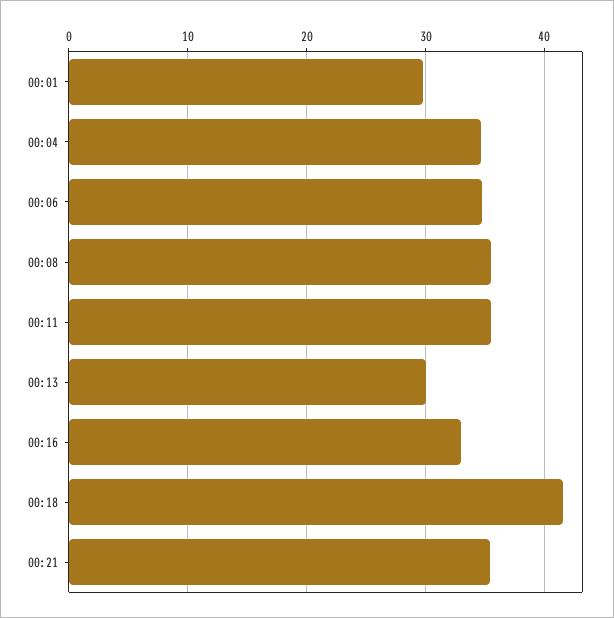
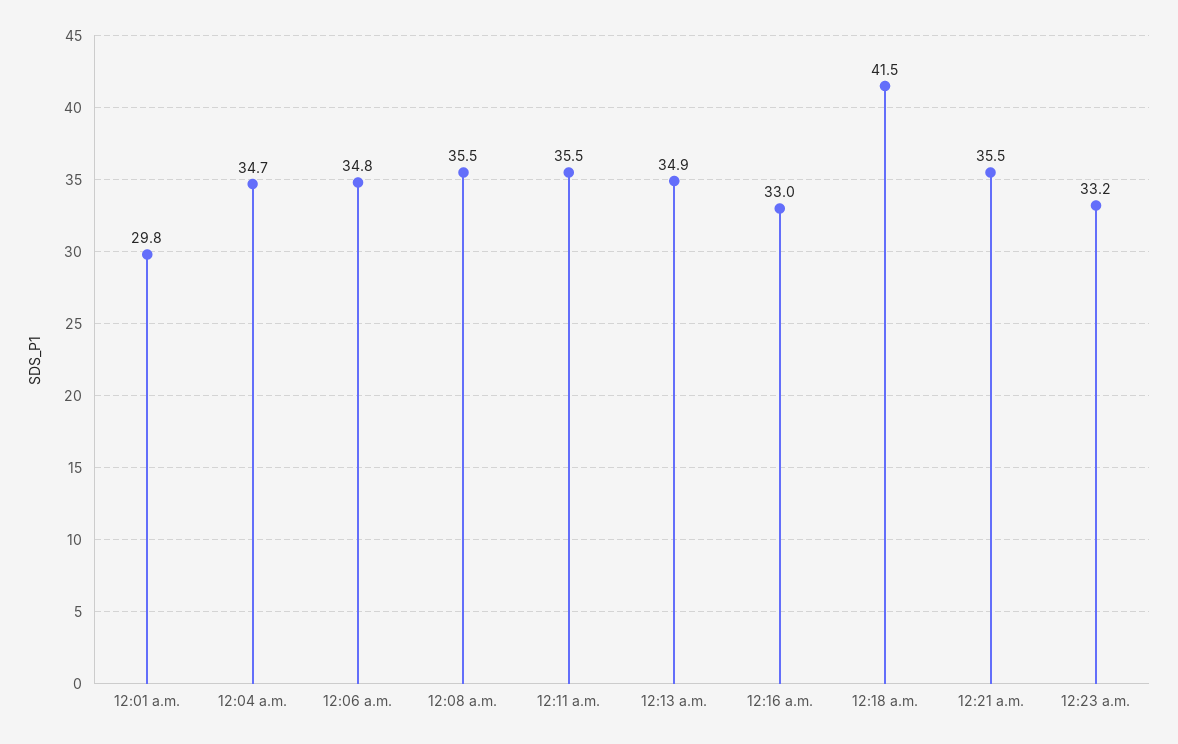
00:13: 30 -> 34.9
12:23 a.m.: none -> 33.2

